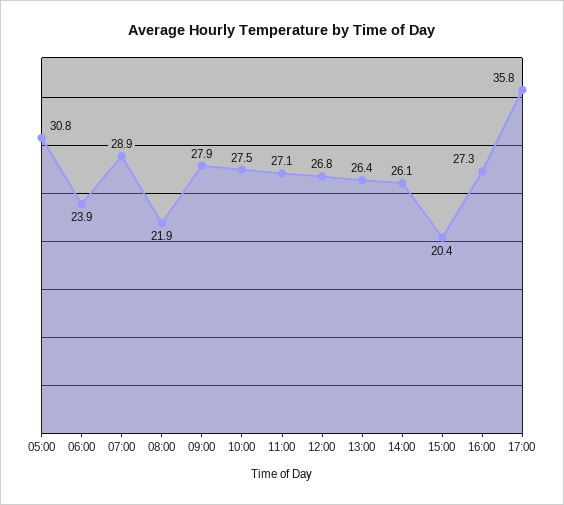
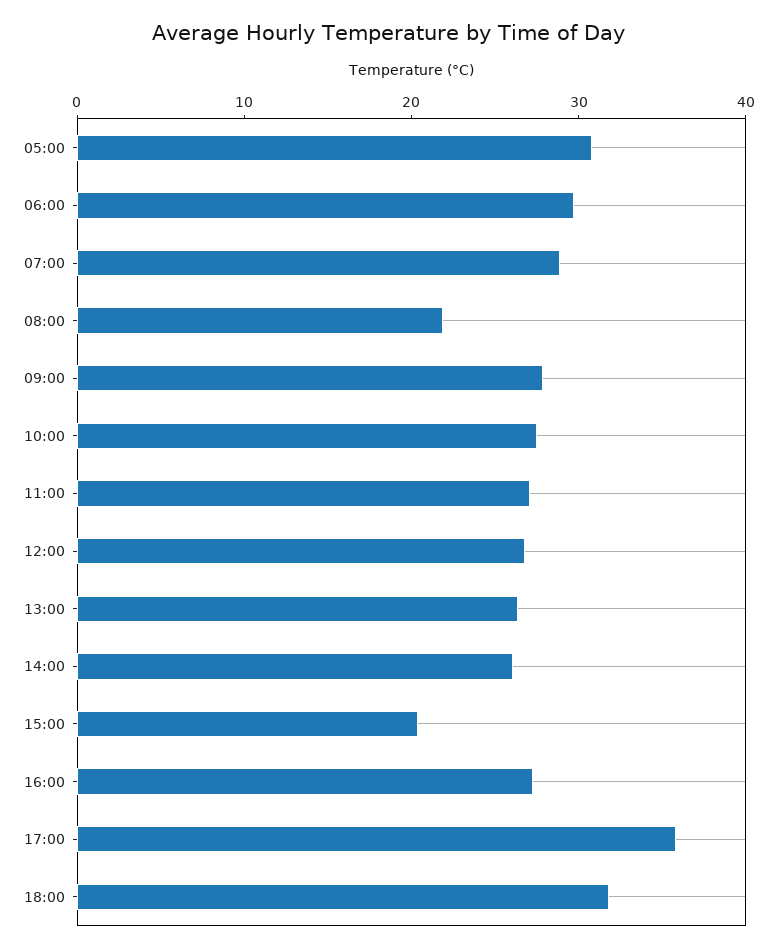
06:00: 23.9 -> 30
18:00: none -> 32

